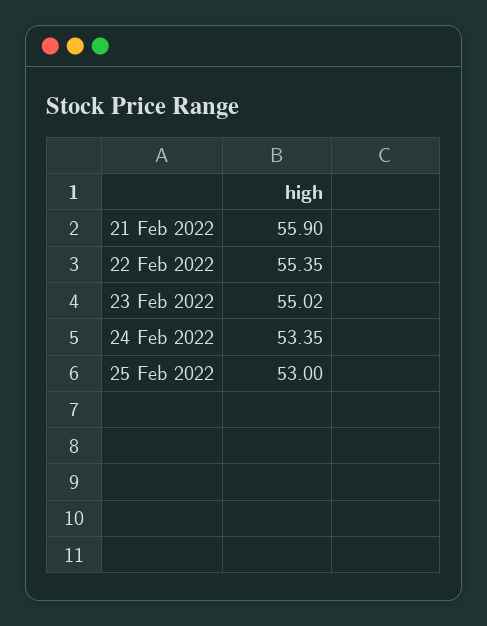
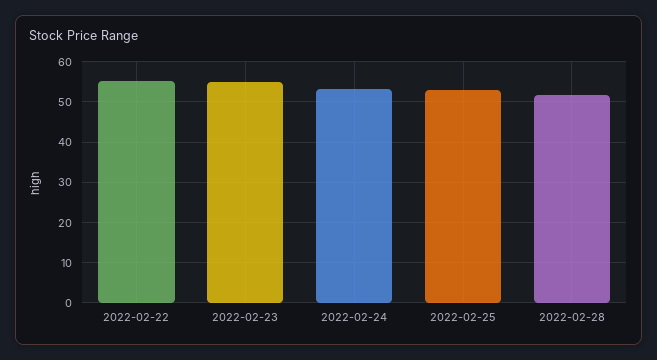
21 Feb 2022: 55.9 -> none
2022-02-28: none -> 52

